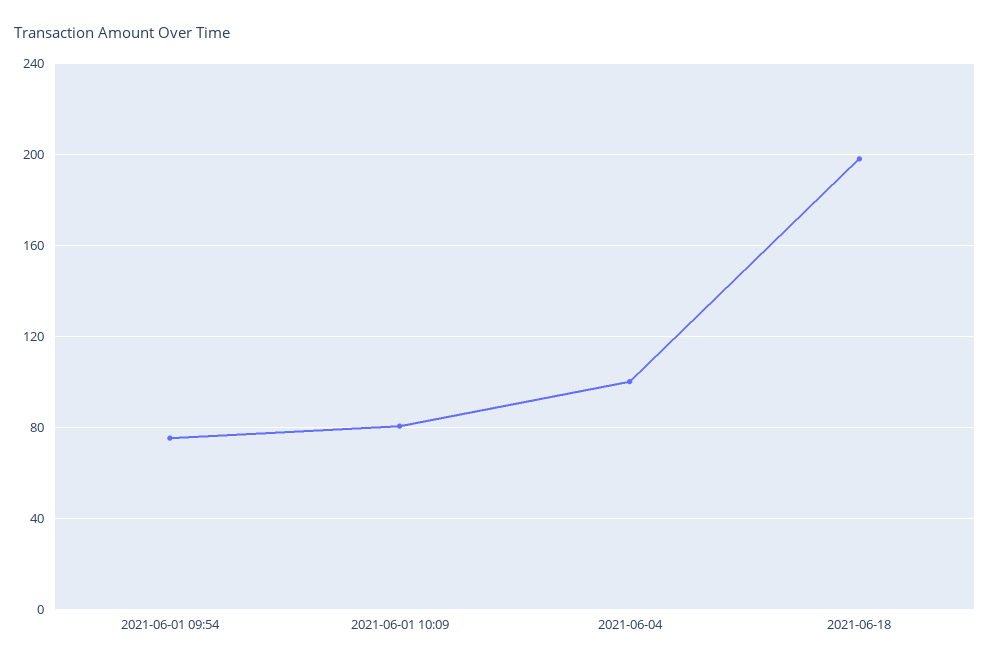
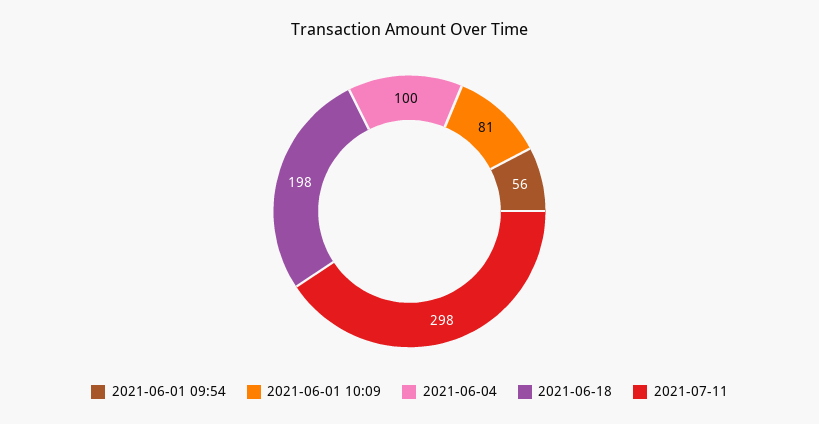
2021-06-01 09:54: 75 -> 56
2021-07-11: none -> 298

